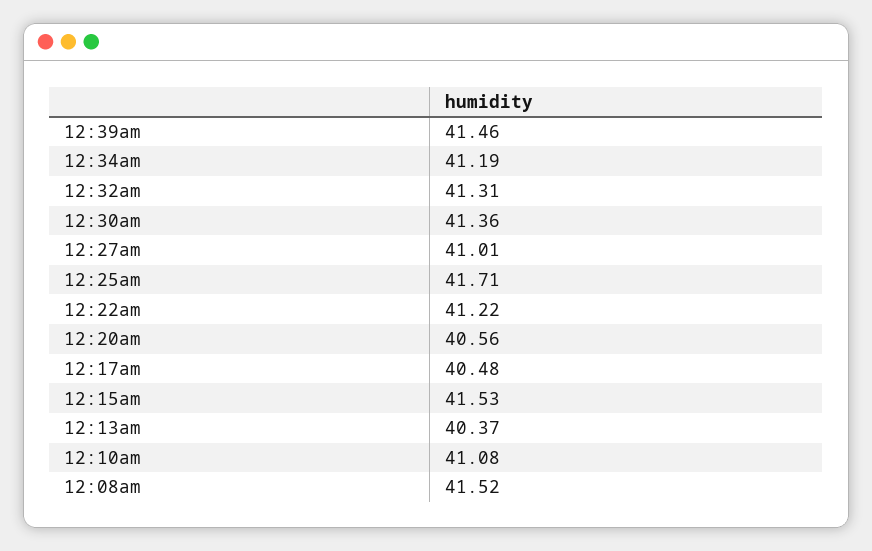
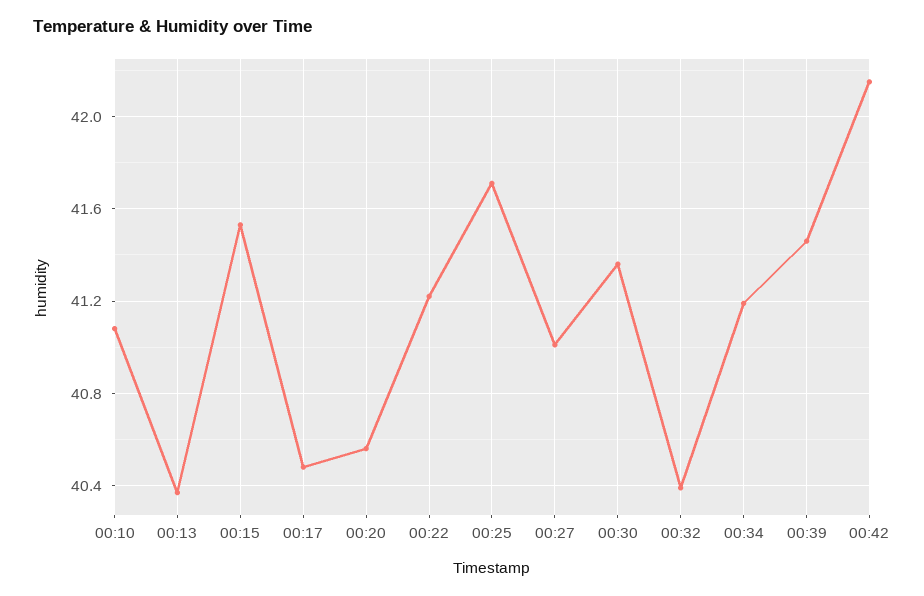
12:32am: 41.31 -> 40.4
12:08am: 41.52 -> none
00:42: none -> 42.15

